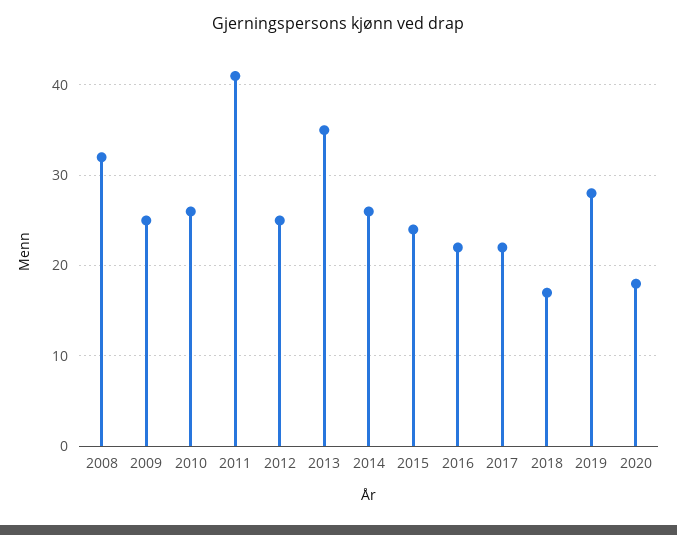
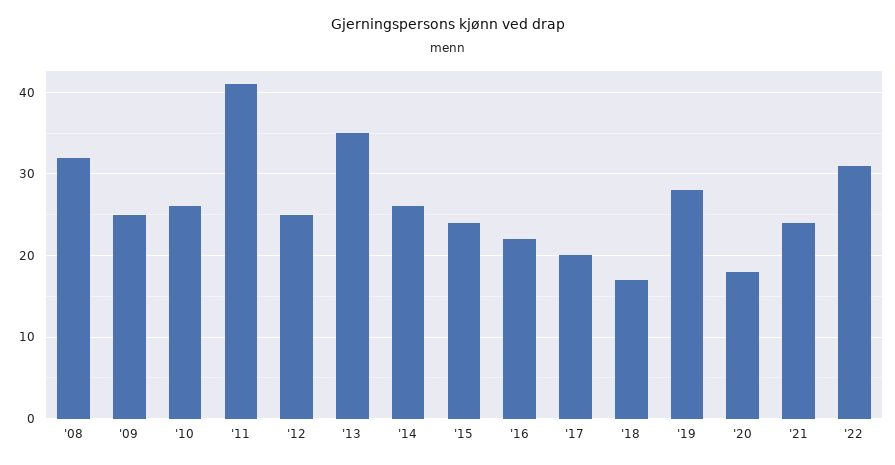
2017: 22 -> 20
'21: none -> 24
'22: none -> 31

